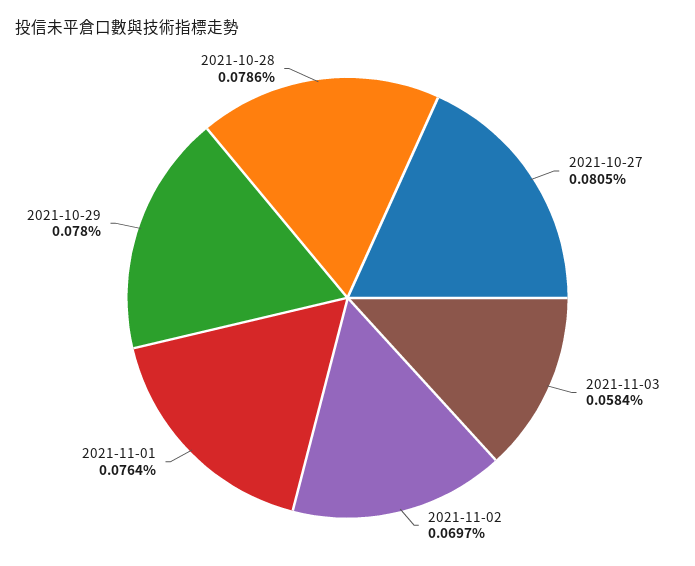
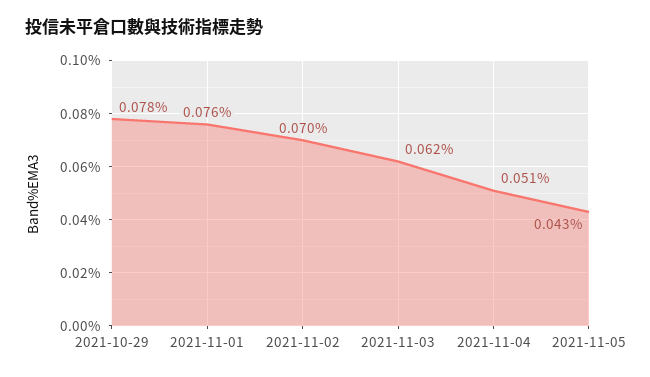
2021-10-27: 0.0805 -> none
2021-11-03: 0.0584 -> 0.062
2021-10-28: 0.0786 -> none
2021-11-04: none -> 0.051
2021-11-05: none -> 0.043

